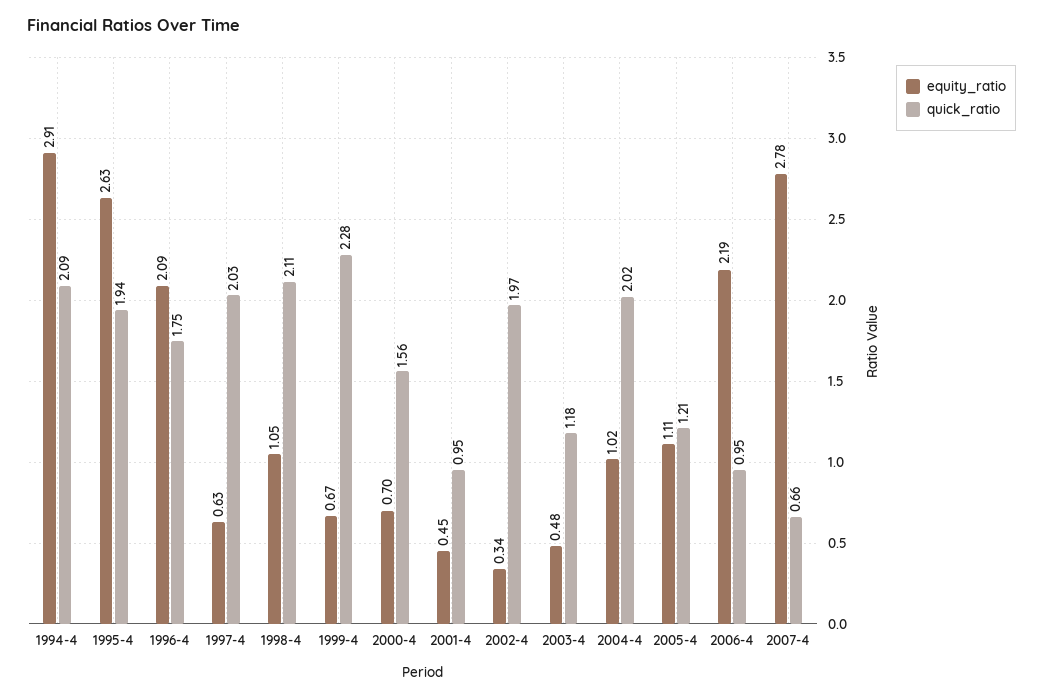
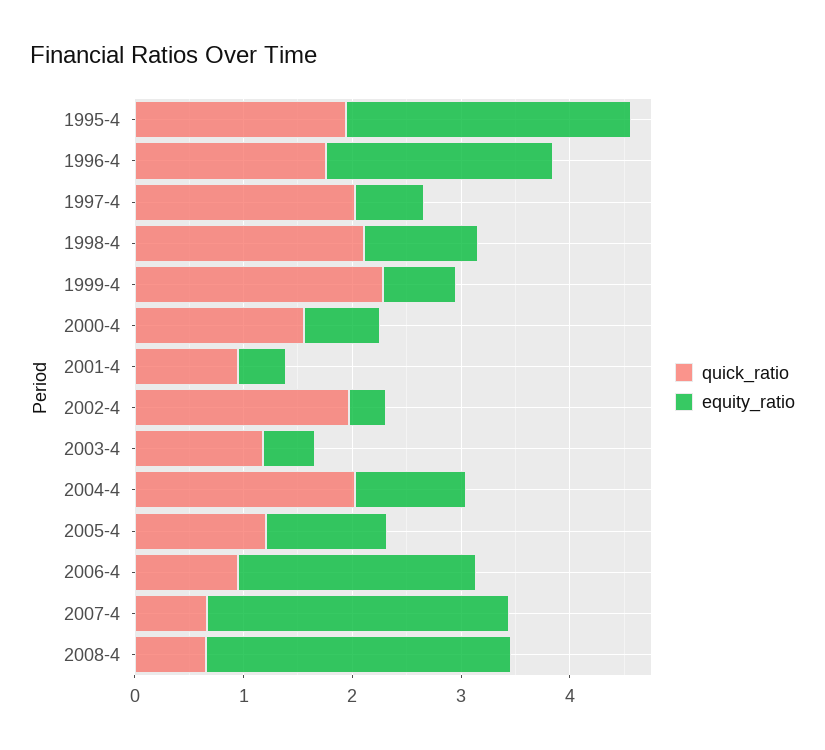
equity_ratio, 1994-4: 2.91 -> none
quick_ratio, 1994-4: 2.09 -> none
quick_ratio, 2008-4: none -> 0.6
equity_ratio, 2008-4: none -> 2.8

